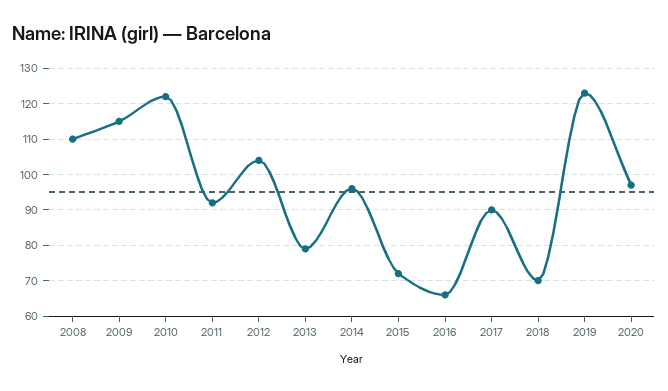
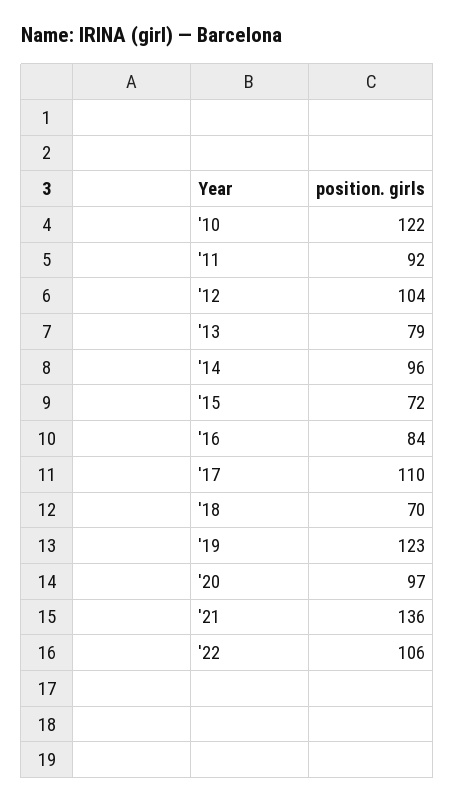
2008: 110 -> none
2009: 115 -> none
2016: 65 -> 84
2017: 90 -> 110
'21: none -> 136
'22: none -> 106

